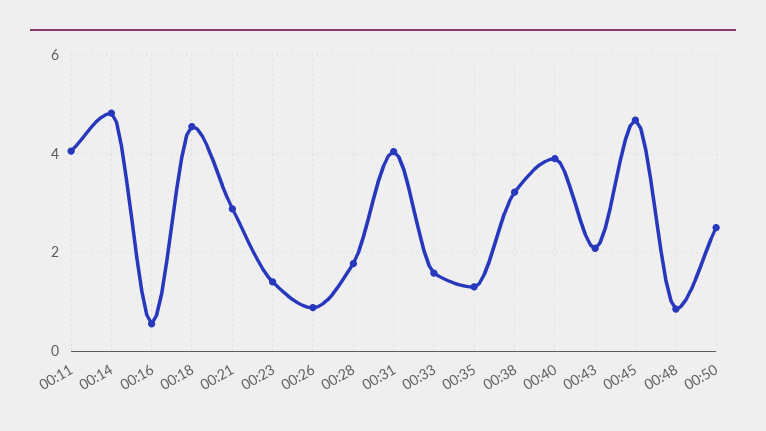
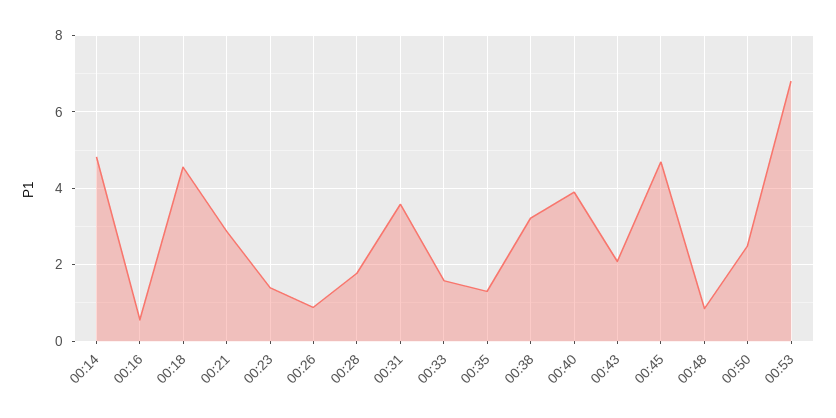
00:11: 4 -> none
00:31: 4 -> 3.6
00:53: none -> 6.8

